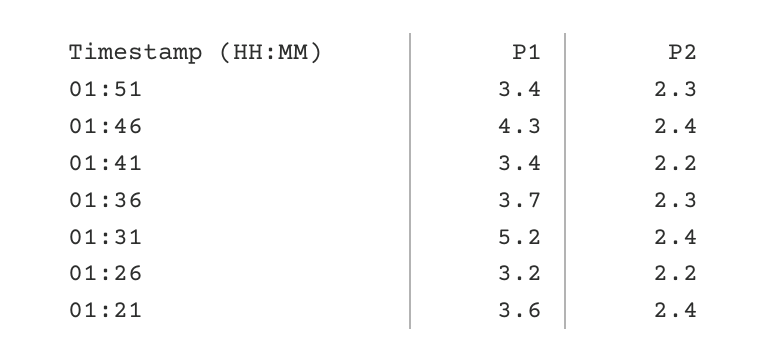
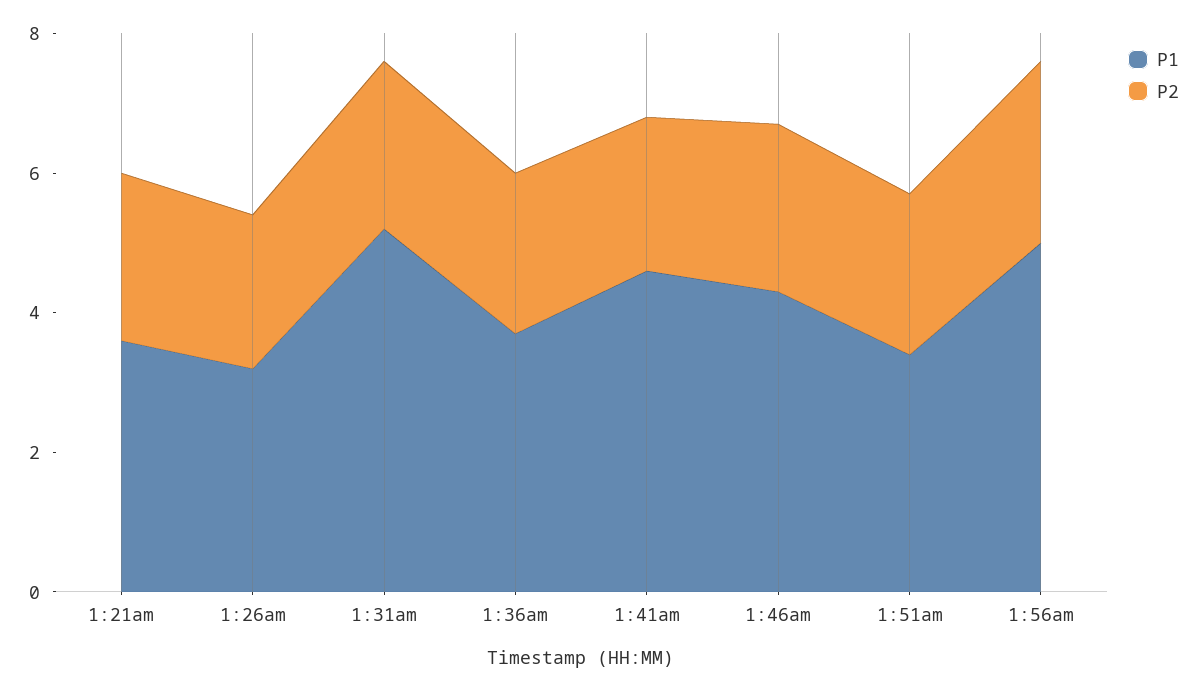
P1, 01:41: 3.4 -> 4.5
P1, 1:56am: none -> 5
P2, 1:56am: none -> 2.5

